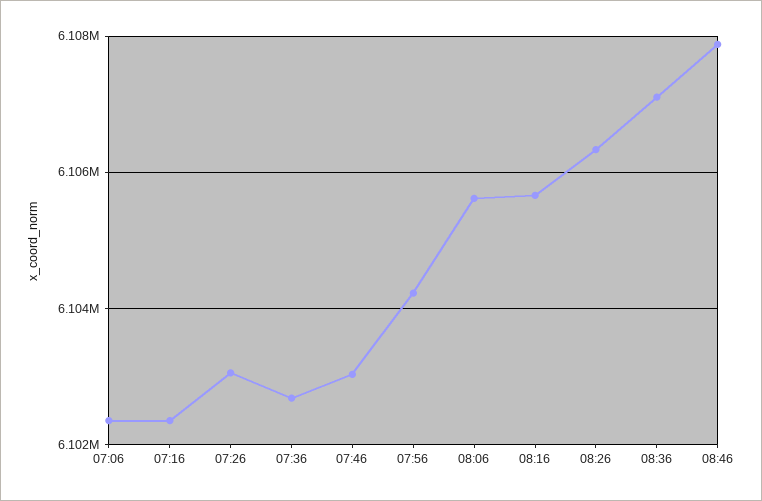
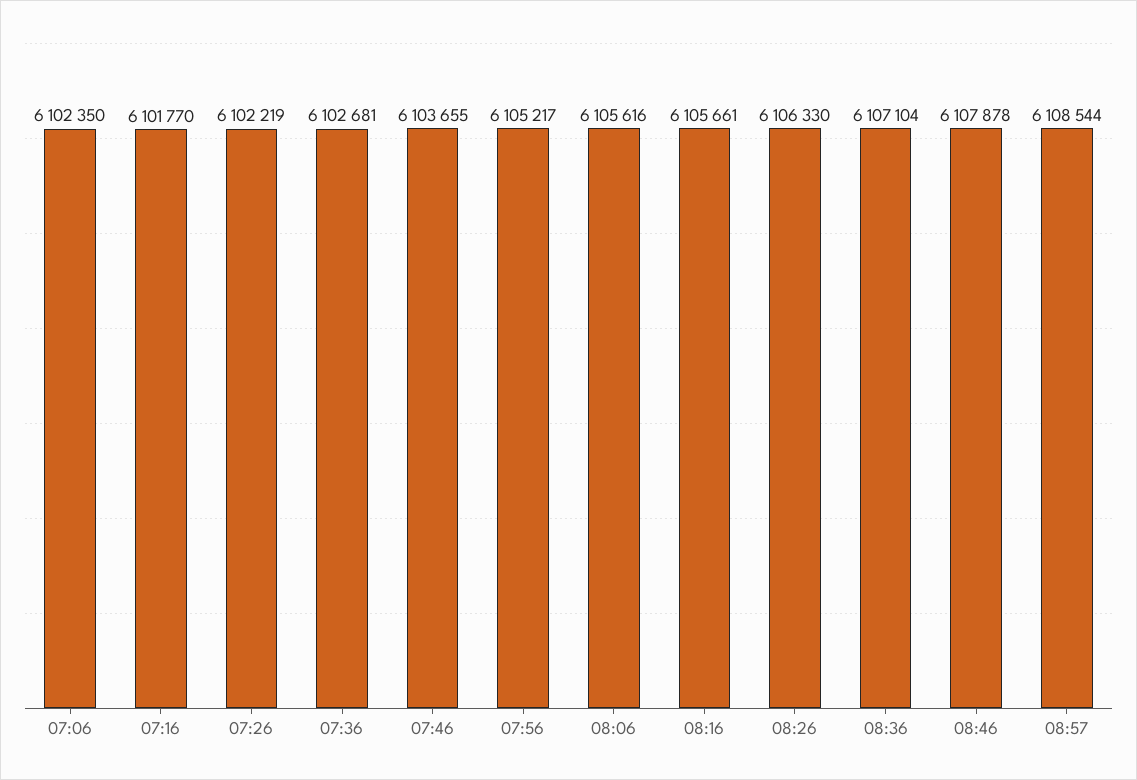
07:16: 6102400 -> 6101770
07:26: 6103000 -> 6102219
07:46: 6103000 -> 6103655
07:56: 6104200 -> 6105217
08:57: none -> 6108544

